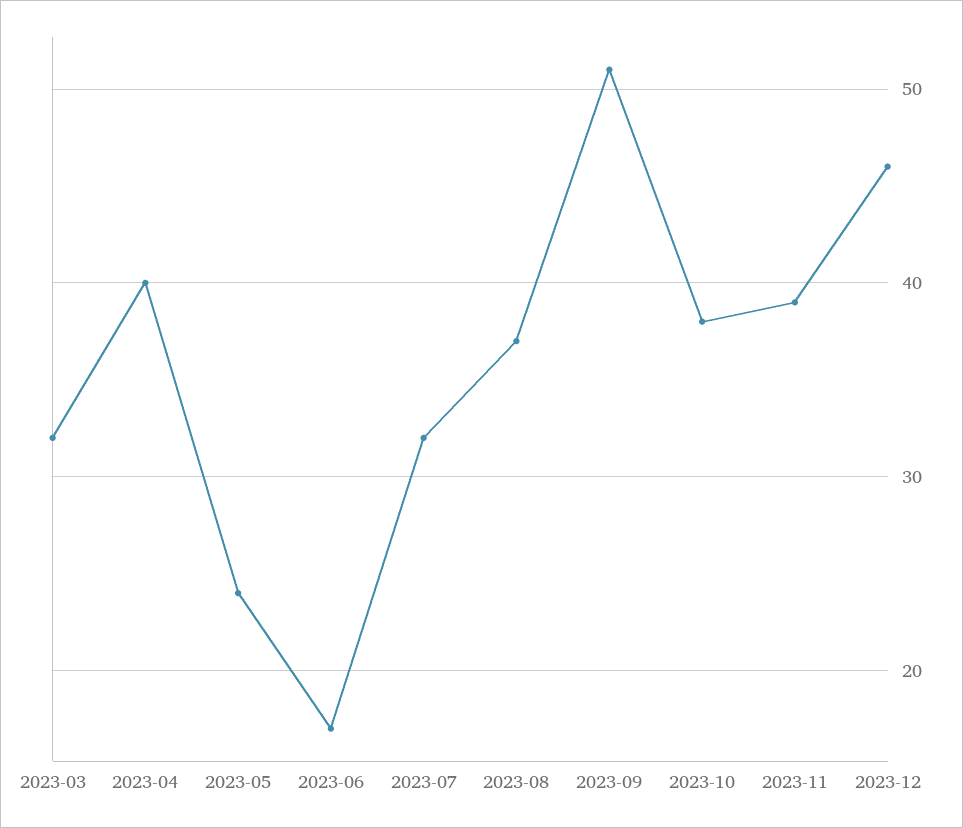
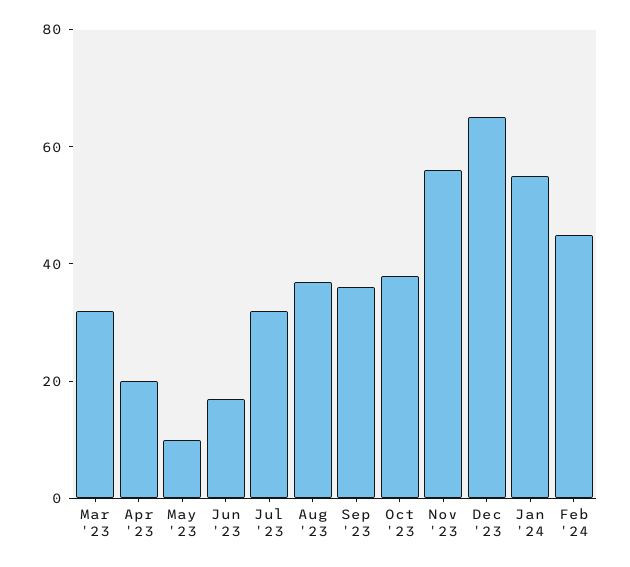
2023-04: 40 -> 20
2023-05: 24 -> 10
2023-09: 51 -> 35
2023-11: 39 -> 55
2023-12: 46 -> 65
Jan '24: none -> 55
Feb '24: none -> 45

